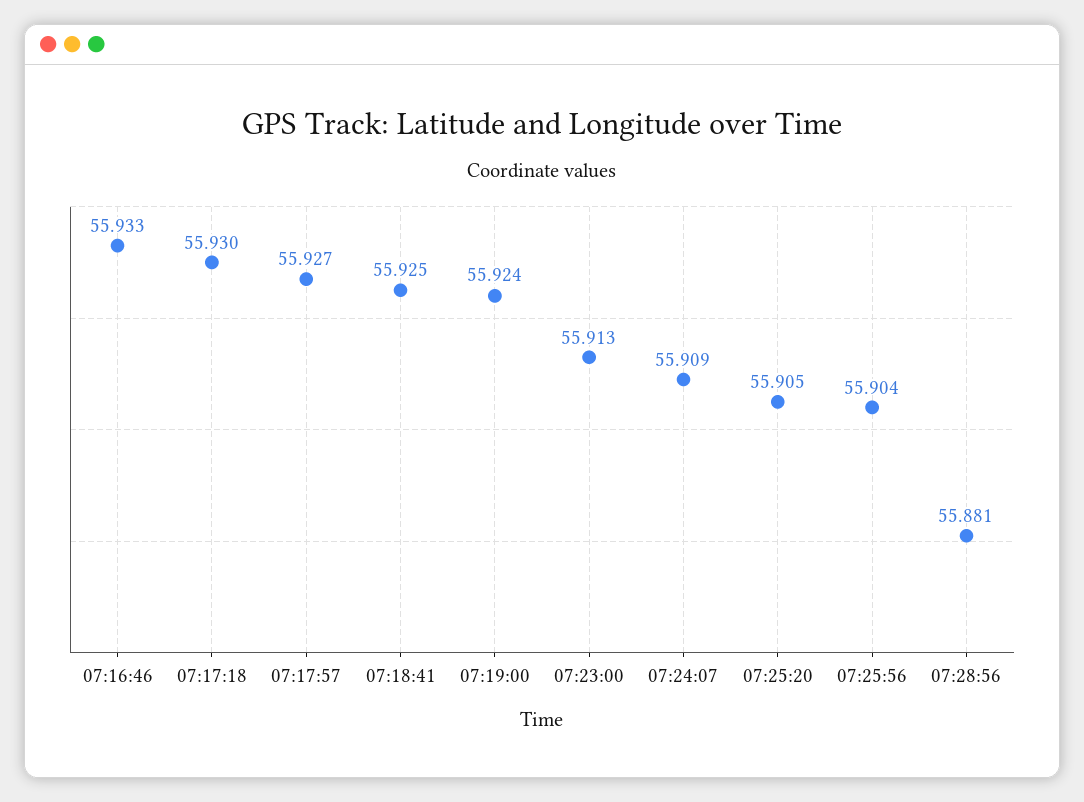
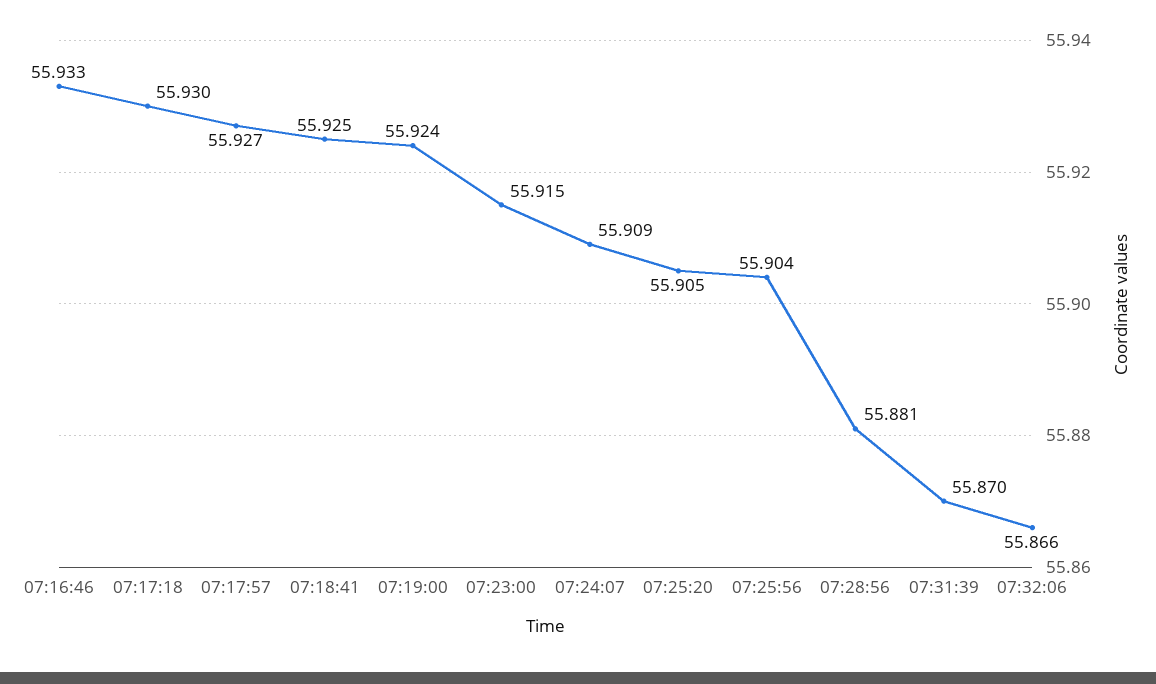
07:23:00: 55.913 -> 55.915
07:31:39: none -> 55.87
07:32:06: none -> 55.866

